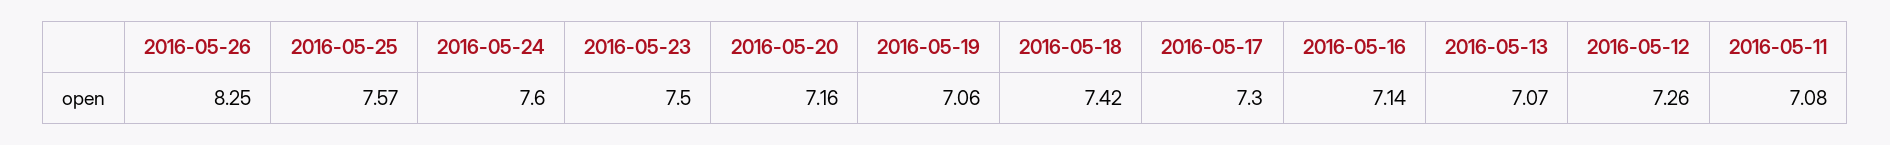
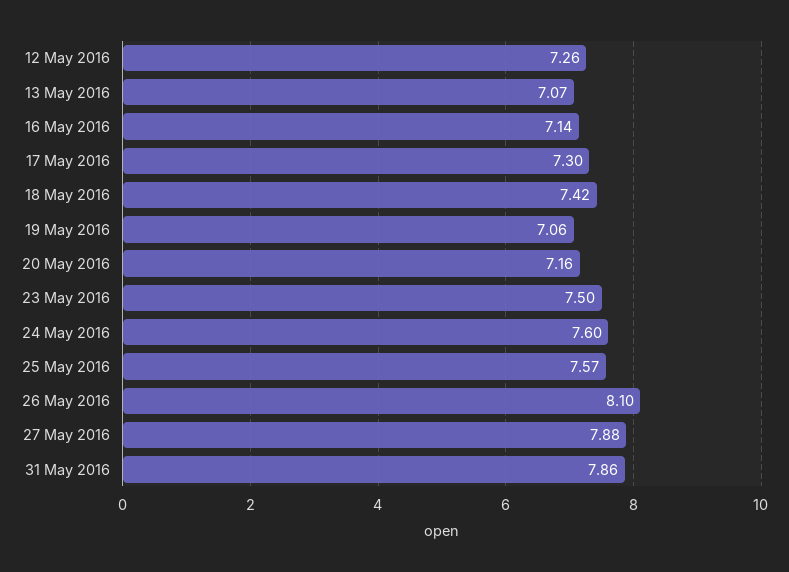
2016-05-26: 8.25 -> 8.1
2016-05-11: 7.08 -> none
27 May 2016: none -> 7.88
31 May 2016: none -> 7.86

